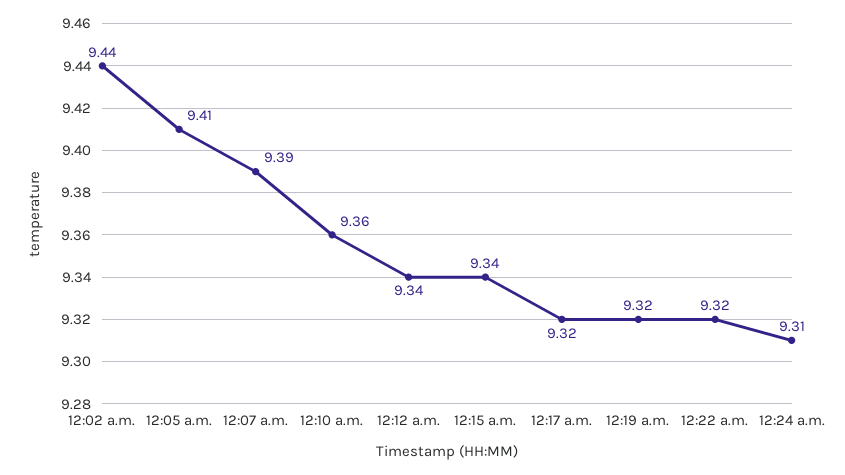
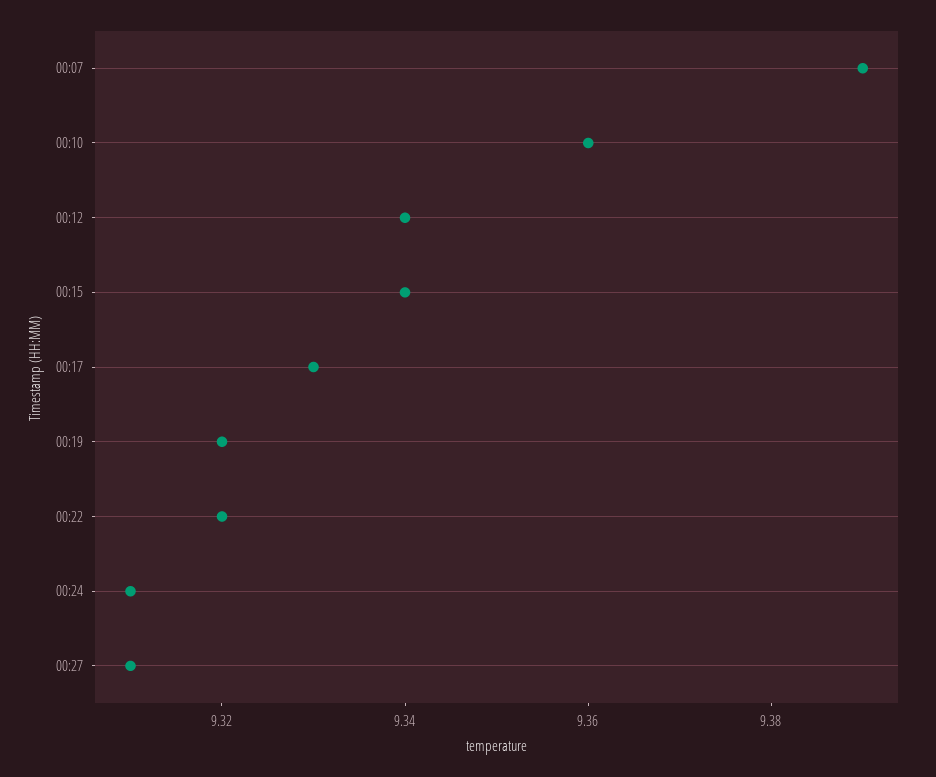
12:02 a.m.: 9.44 -> none
12:05 a.m.: 9.41 -> none
12:17 a.m.: 9.32 -> 9.33
00:27: none -> 9.31

